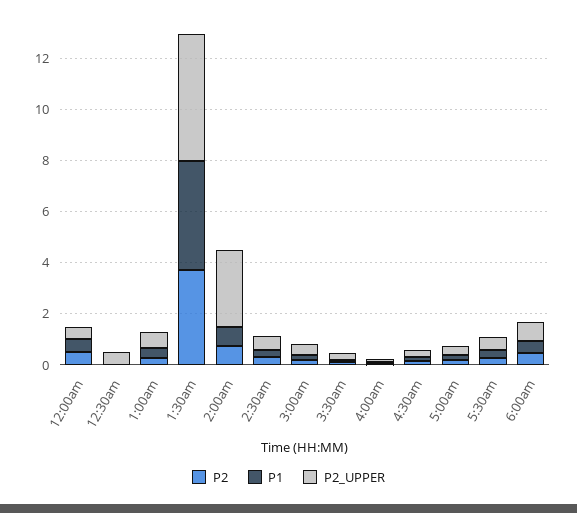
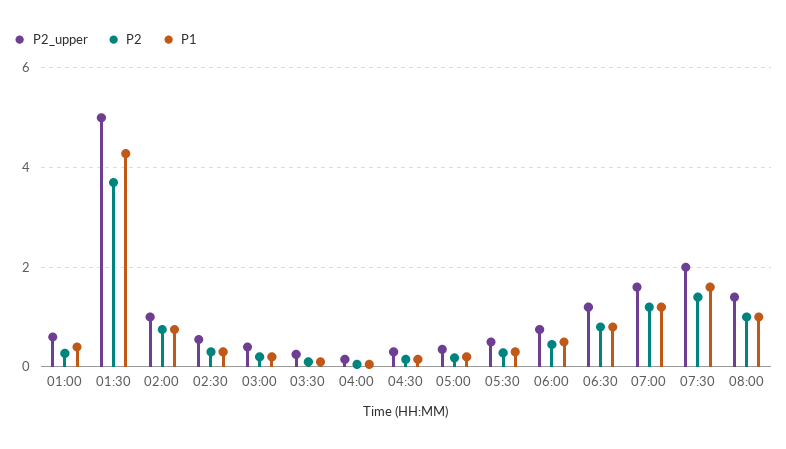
P2, 12:00am: 0.5 -> none
P1, 12:00am: 0.5 -> none
P2_UPPER, 12:00am: 0.5 -> none
P2, 12:30am: 0 -> none
P1, 12:30am: 0 -> none
P2_UPPER, 12:30am: 0.5 -> none
P2_UPPER, 2:00am: 3 -> 1
P2_UPPER, 06:30: none -> 1.2
P2, 06:30: none -> 0.8
P1, 06:30: none -> 0.8
P2_UPPER, 07:00: none -> 1.6
P2, 07:00: none -> 1.2
P1, 07:00: none -> 1.2
P2_UPPER, 07:30: none -> 2
P2, 07:30: none -> 1.4
P1, 07:30: none -> 1.6
P2_UPPER, 08:00: none -> 1.4
P2, 08:00: none -> 1
P1, 08:00: none -> 1

